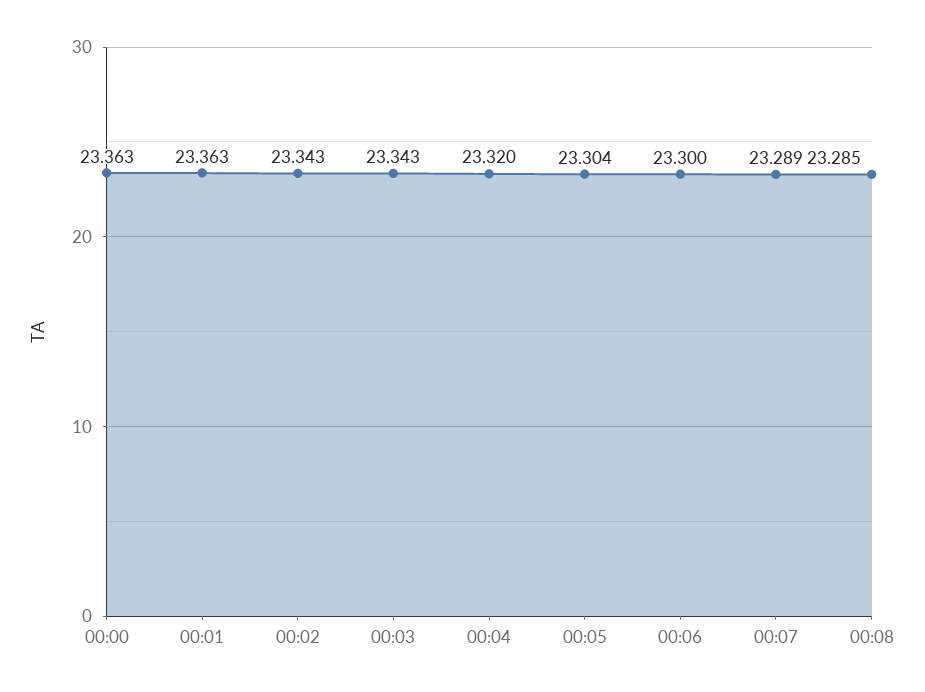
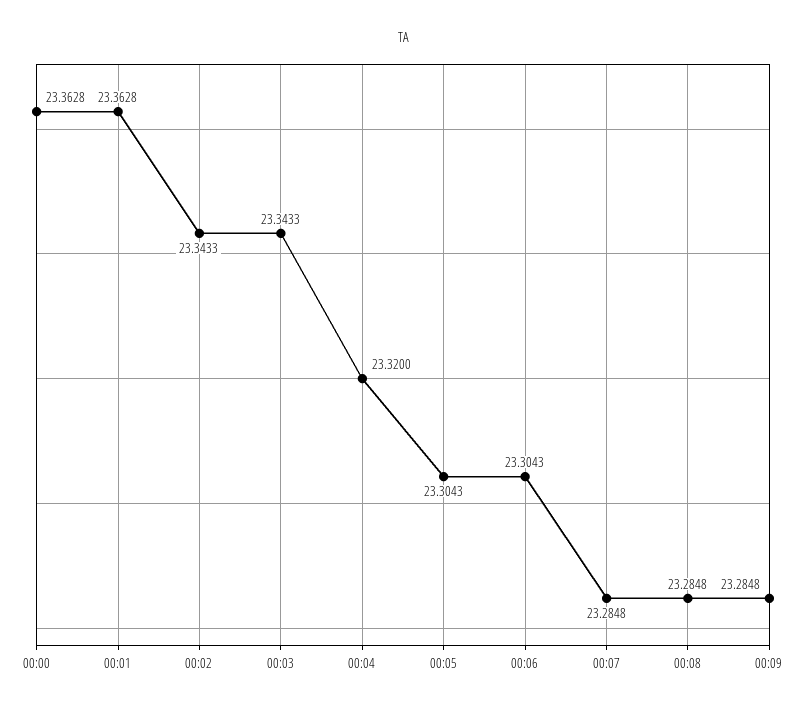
00:06: 23.3 -> 23.3043
00:07: 23.289 -> 23.2848
00:09: none -> 23.2848

